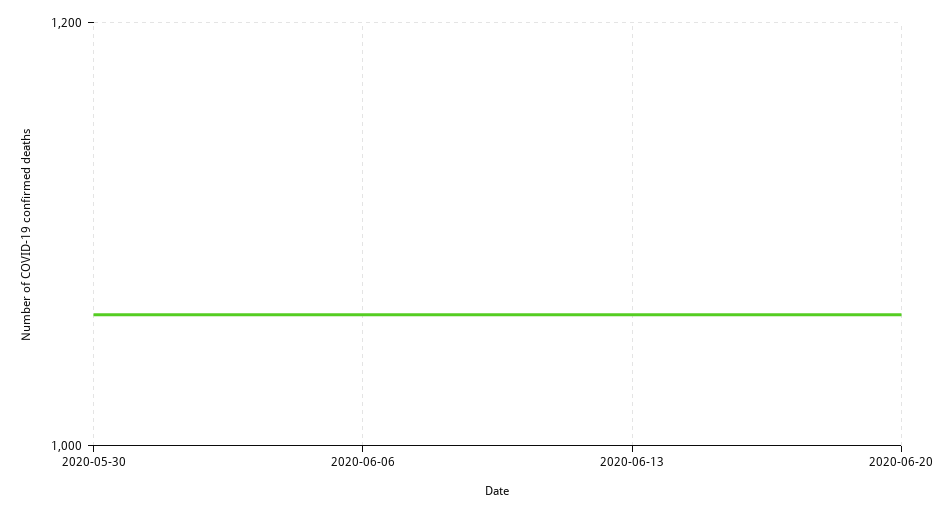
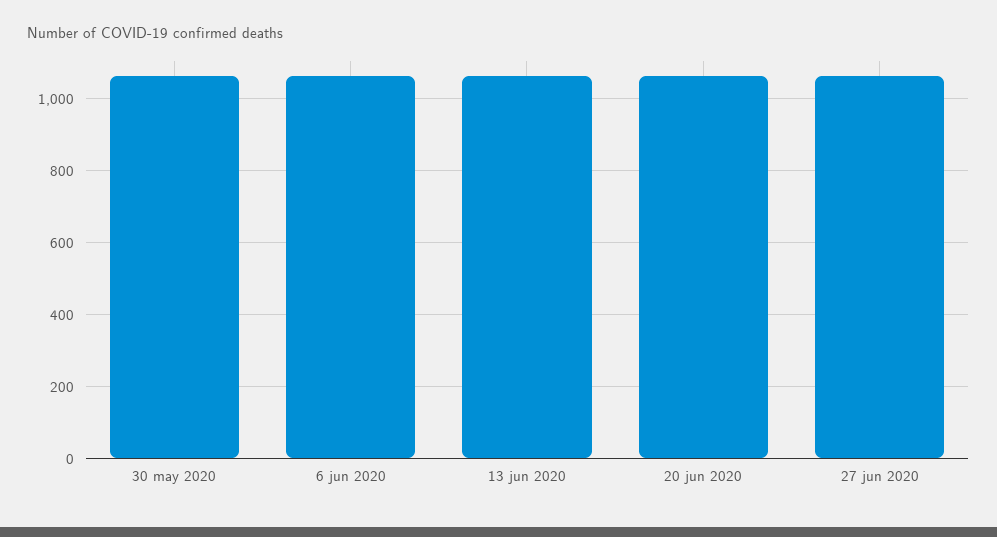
27 jun 2020: none -> 1060

